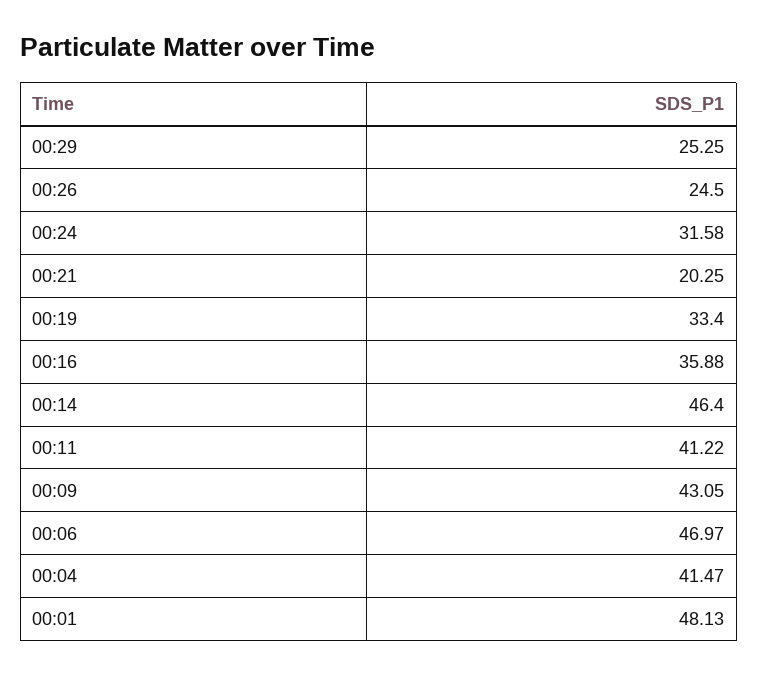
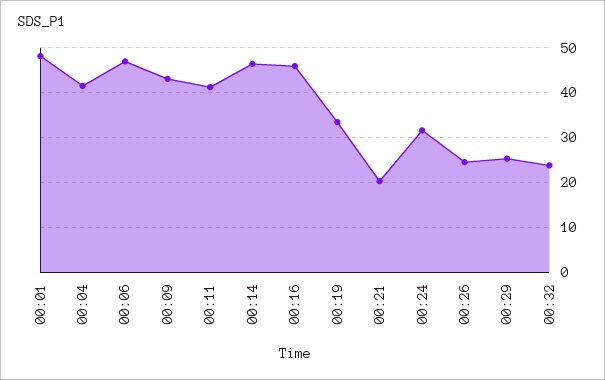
00:16: 35.88 -> 46
00:32: none -> 24

